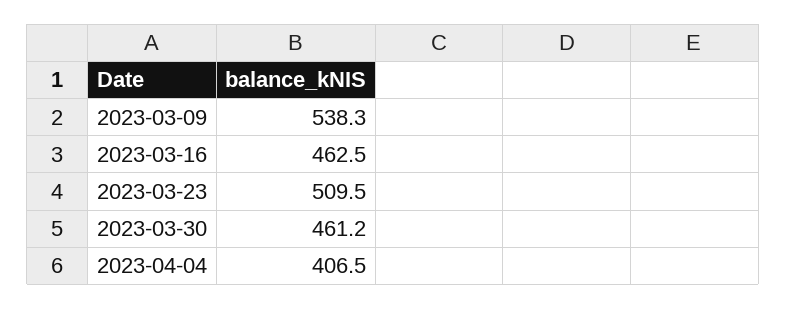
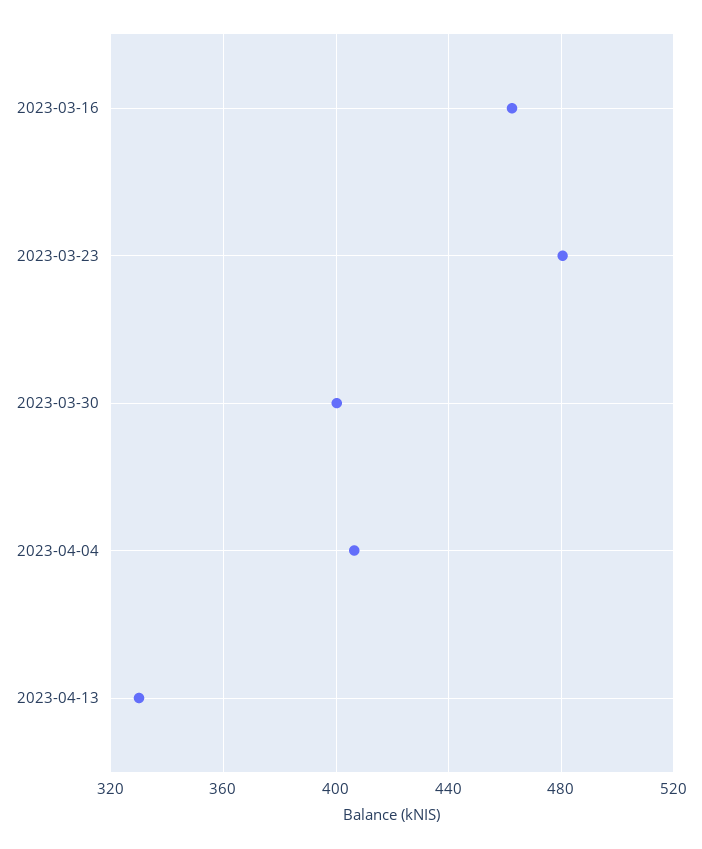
2023-03-09: 538.3 -> none
2023-03-23: 509.5 -> 480
2023-03-30: 461.2 -> 400
2023-04-13: none -> 330

